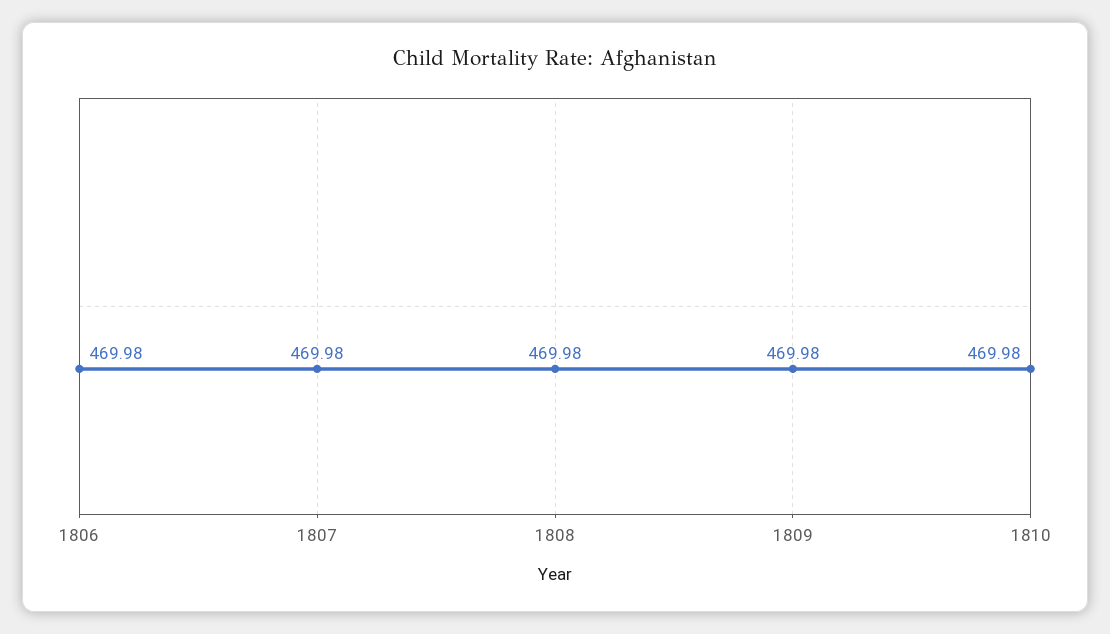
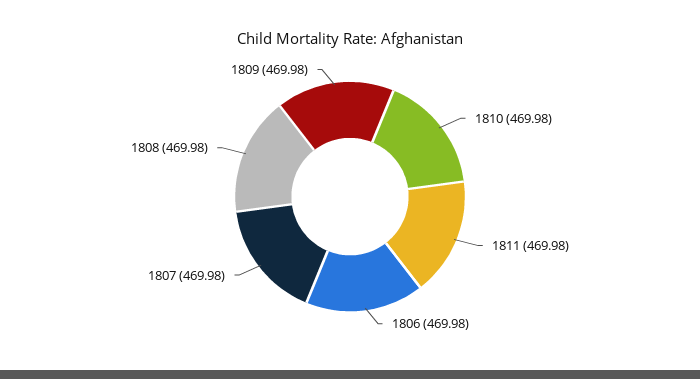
1811: none -> 469.98

